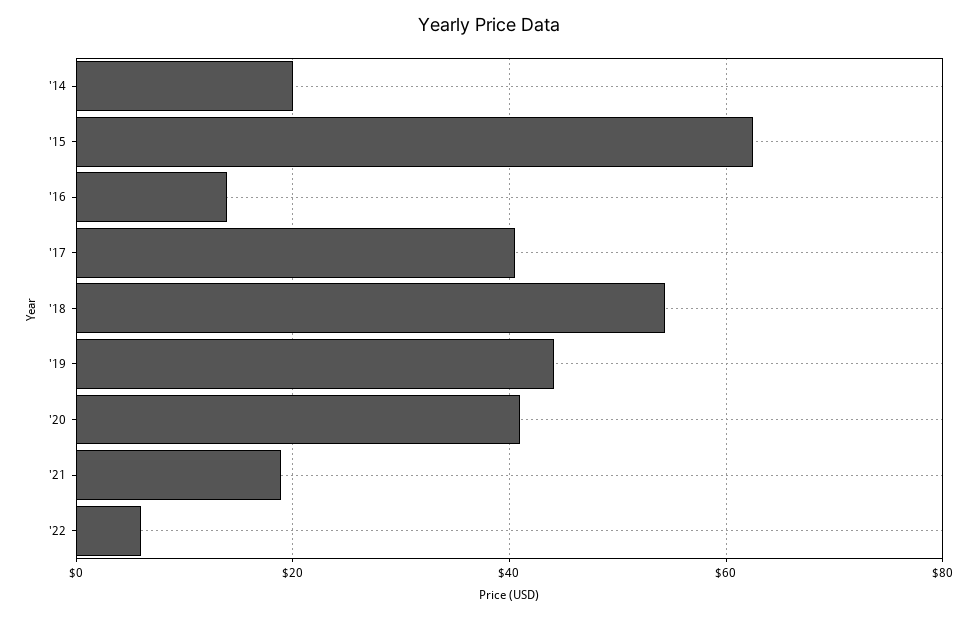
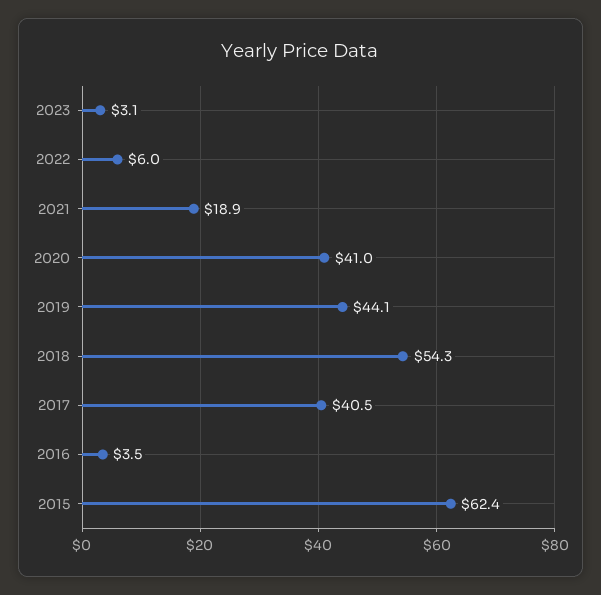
'14: 20 -> none
'16: 14 -> 3.5
2023: none -> 3.1

